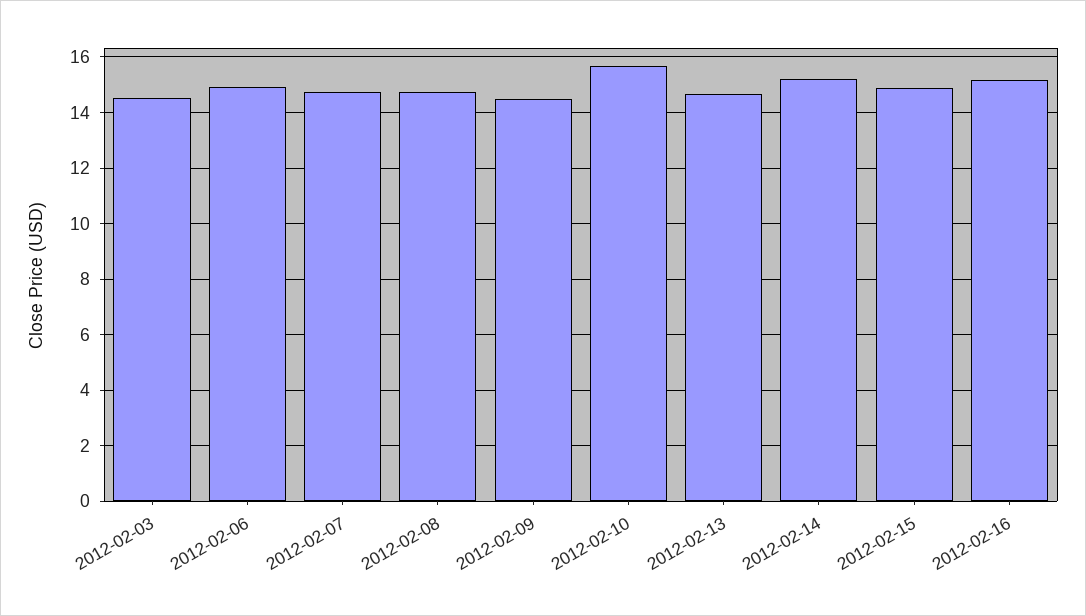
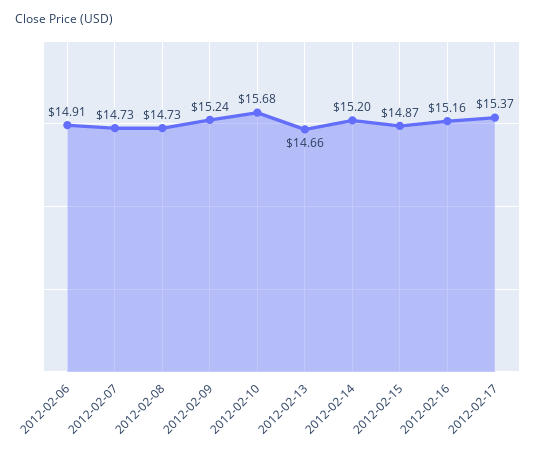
2012-02-03: 14.5 -> none
2012-02-09: 14.5 -> 15.24
2012-02-17: none -> 15.37

